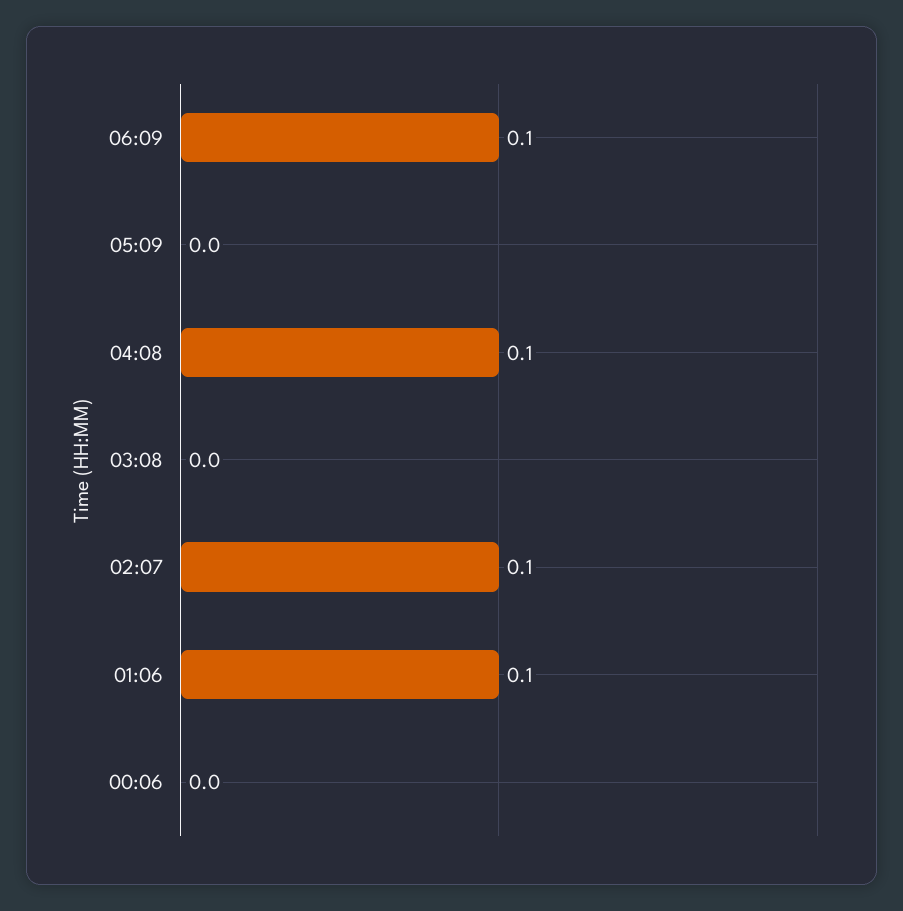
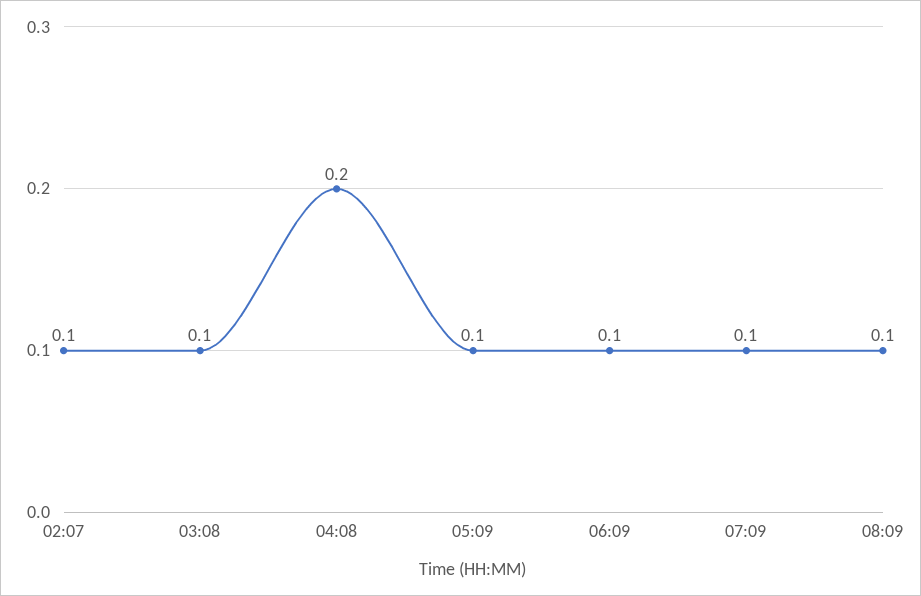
05:09: 0 -> 0.1
04:08: 0.1 -> 0.2
03:08: 0 -> 0.1
01:06: 0.1 -> none
00:06: 0 -> none
07:09: none -> 0.1
08:09: none -> 0.1

